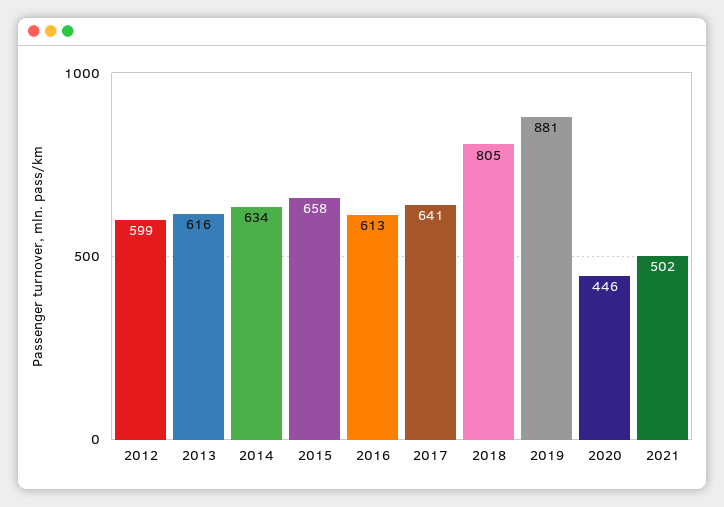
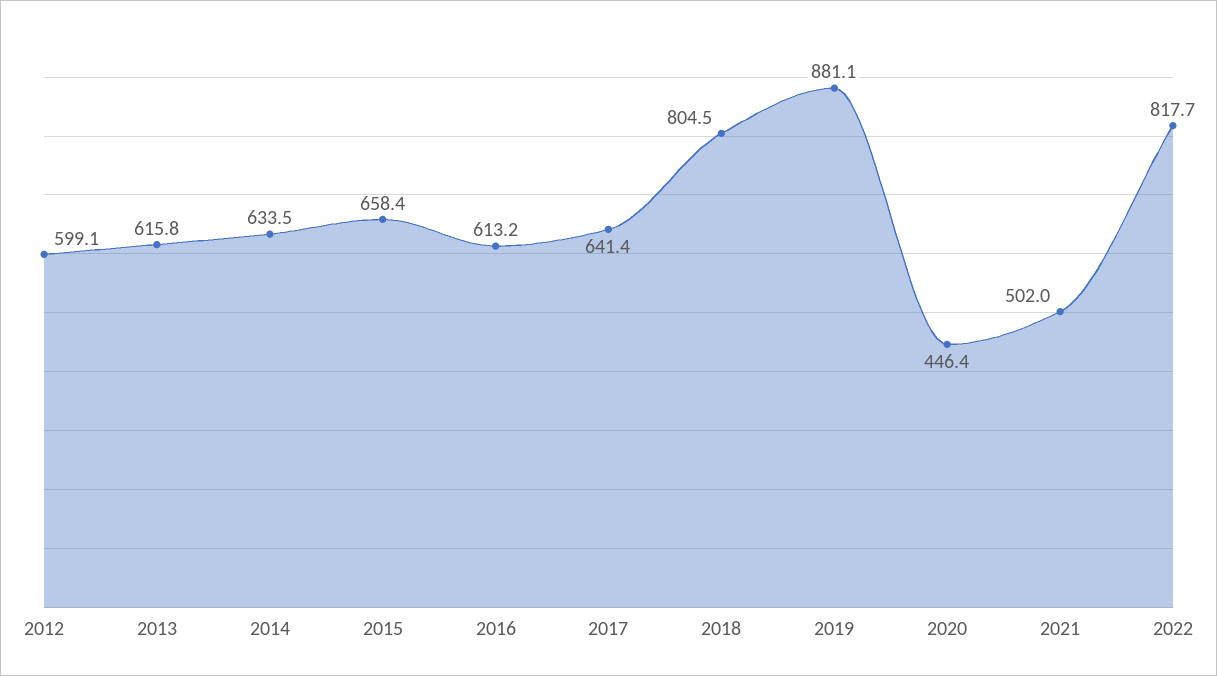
2022: none -> 817.7

